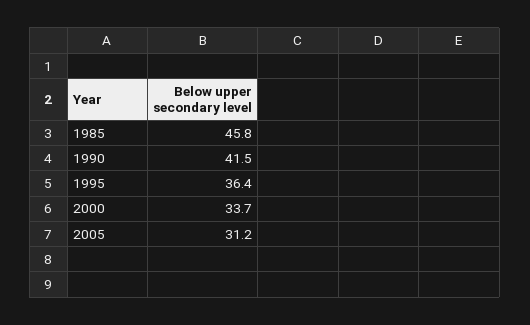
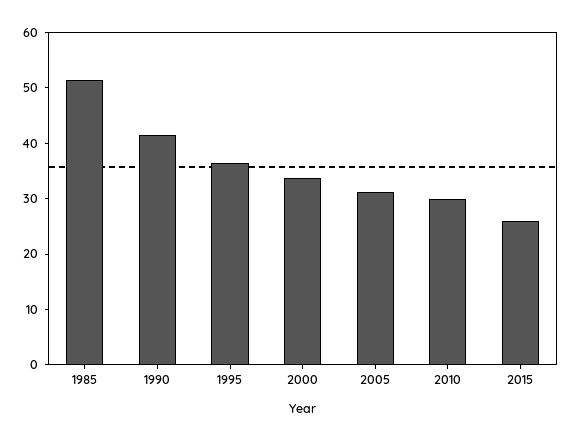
1985: 45.8 -> 52
2010: none -> 30
2015: none -> 26

